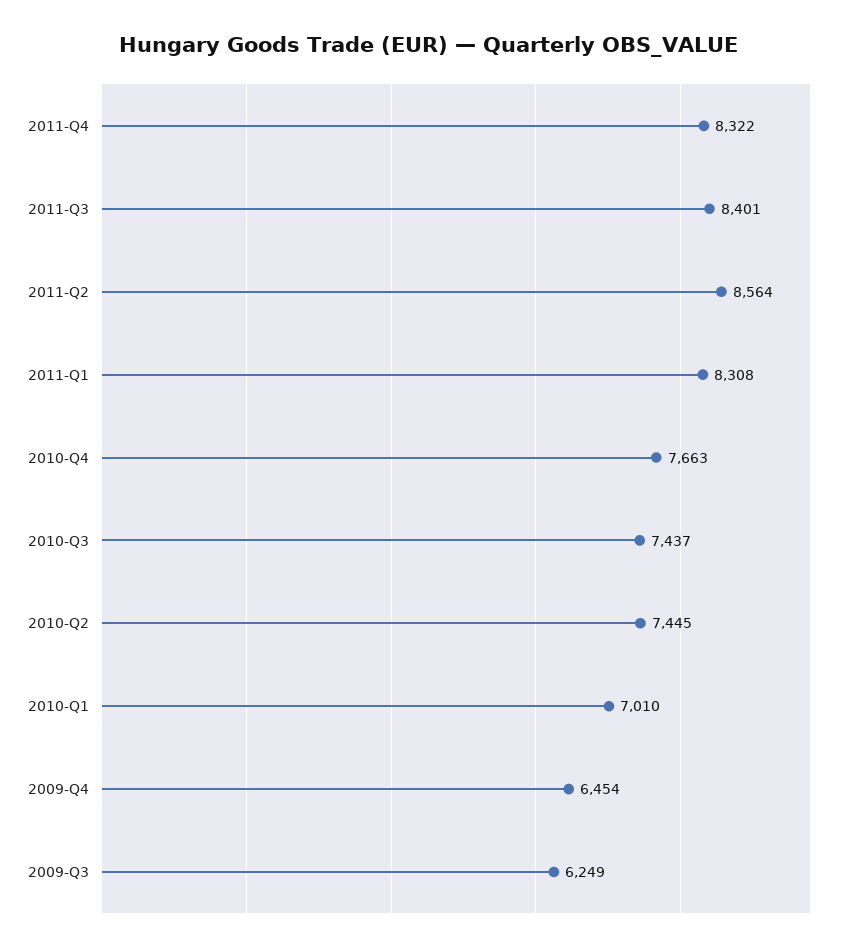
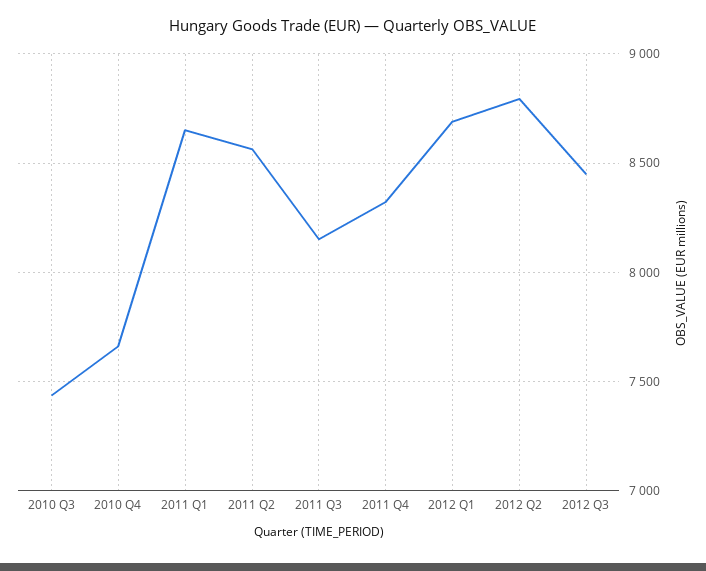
2011-Q3: 8401 -> 8150
2011-Q1: 8308 -> 8650
2010-Q2: 7445 -> none
2010-Q1: 7010 -> none
2009-Q4: 6454 -> none
2009-Q3: 6249 -> none
2012 Q1: none -> 8700
2012 Q2: none -> 8800
2012 Q3: none -> 8450

